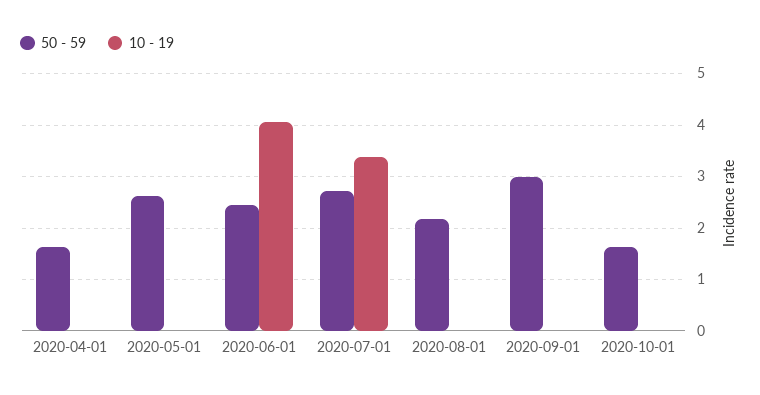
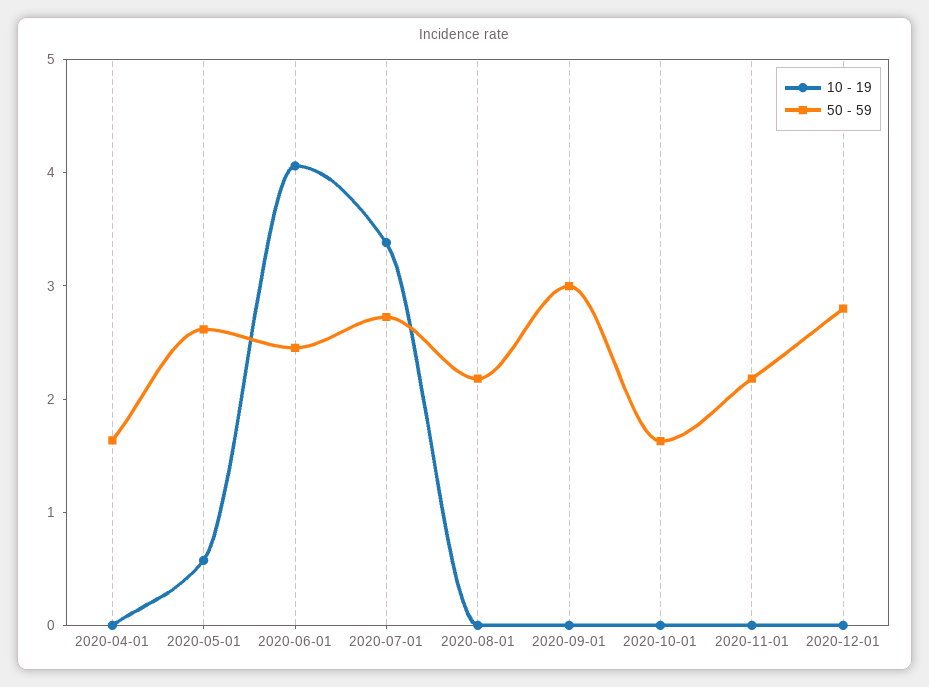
10 - 19, 2020-05-01: 0 -> 0.6
10 - 19, 2020-11-01: none -> 0
50 - 59, 2020-11-01: none -> 2.2
10 - 19, 2020-12-01: none -> 0
50 - 59, 2020-12-01: none -> 2.8

